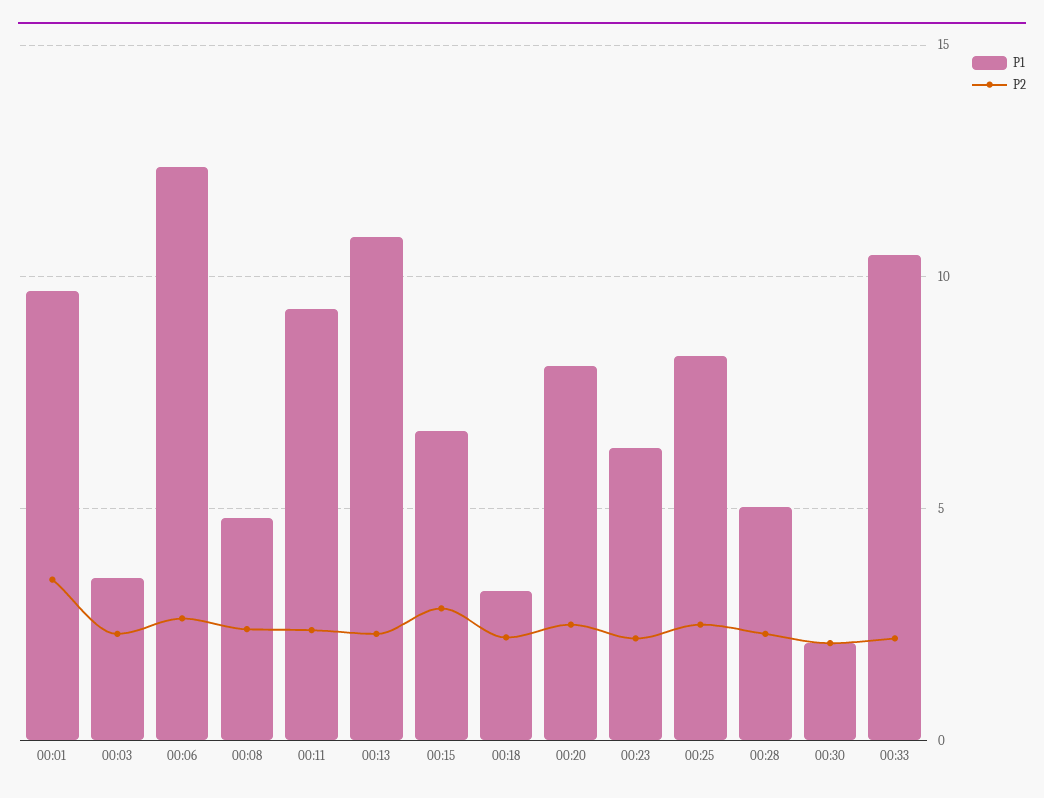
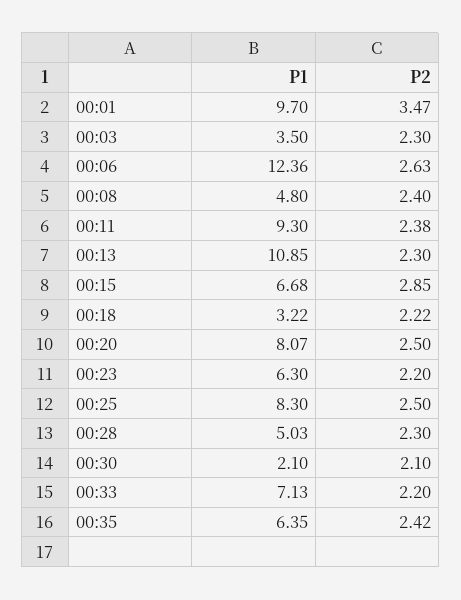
P1, 00:33: 10.5 -> 7.13
P1, 00:35: none -> 6.35
P2, 00:35: none -> 2.42

